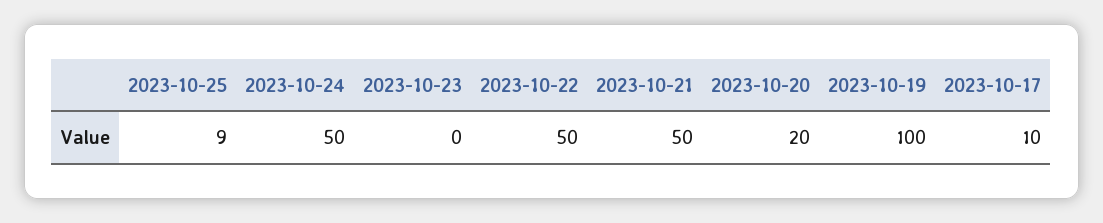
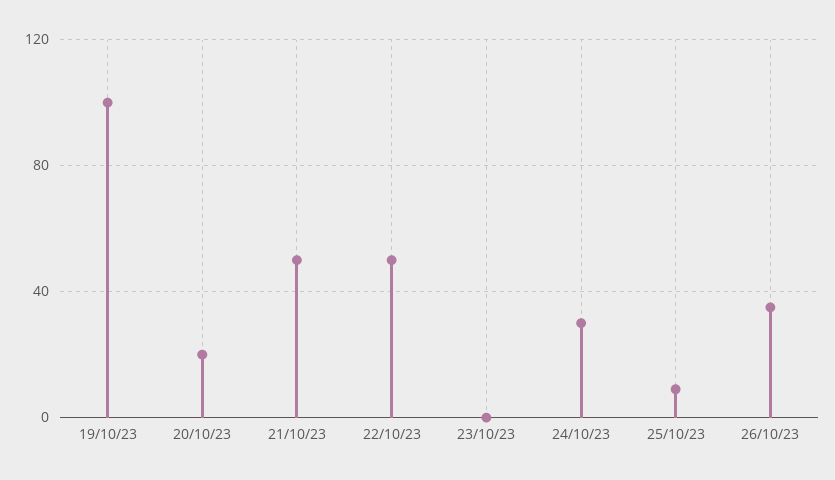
2023-10-24: 50 -> 30
2023-10-17: 10 -> none
26/10/23: none -> 35

